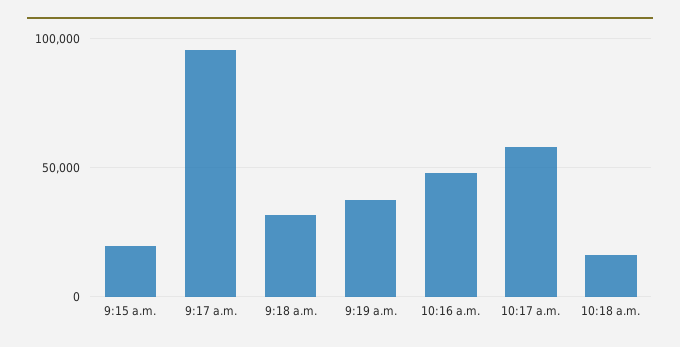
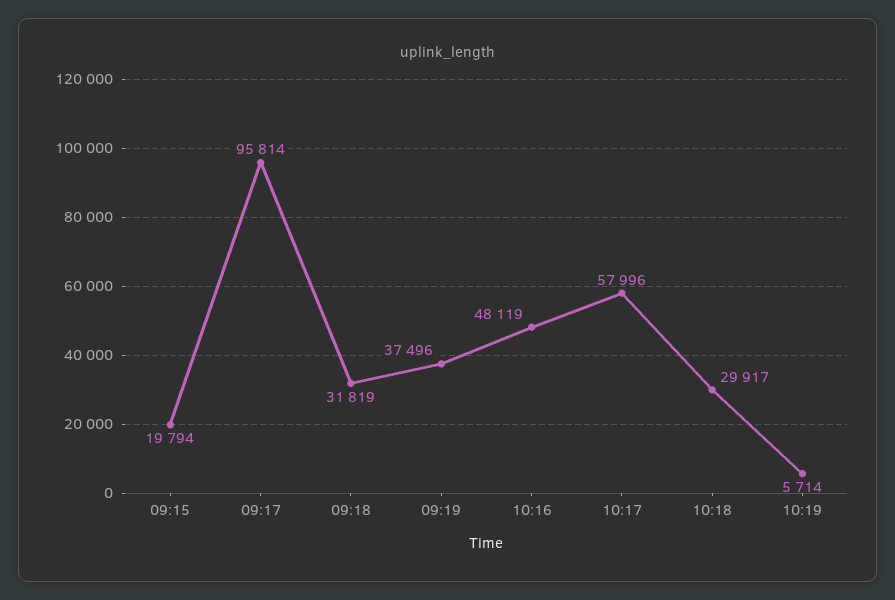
10:18 a.m.: 15000 -> 29917
10:19: none -> 5714

